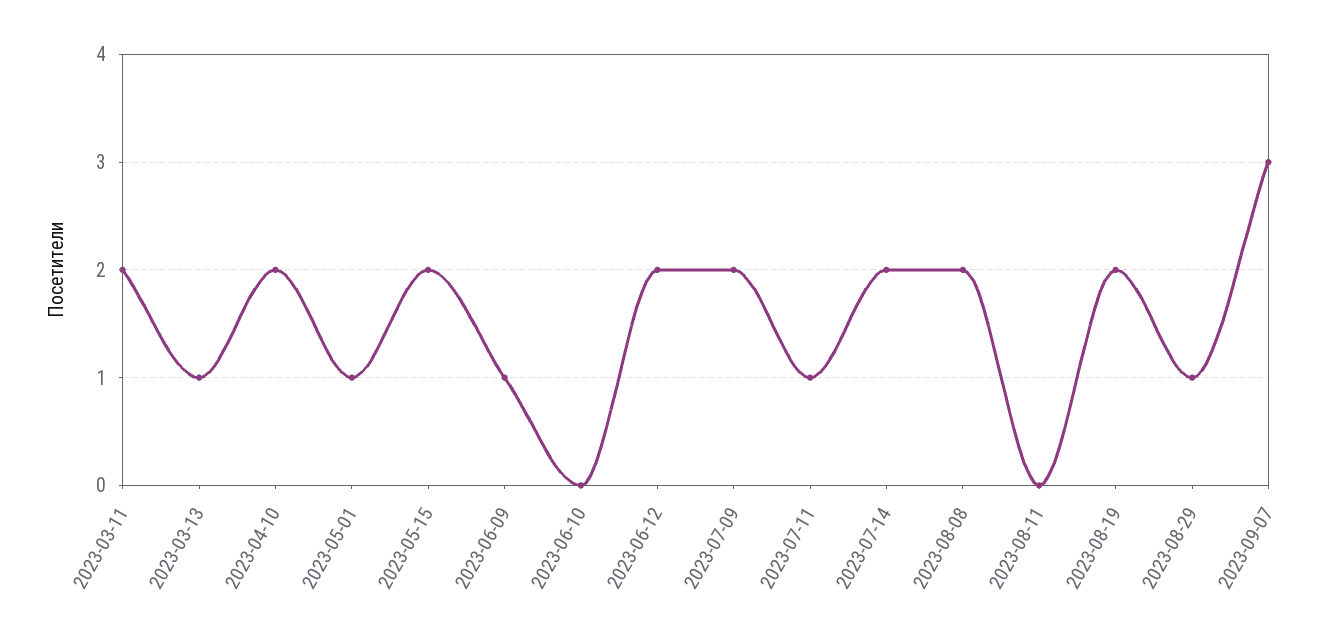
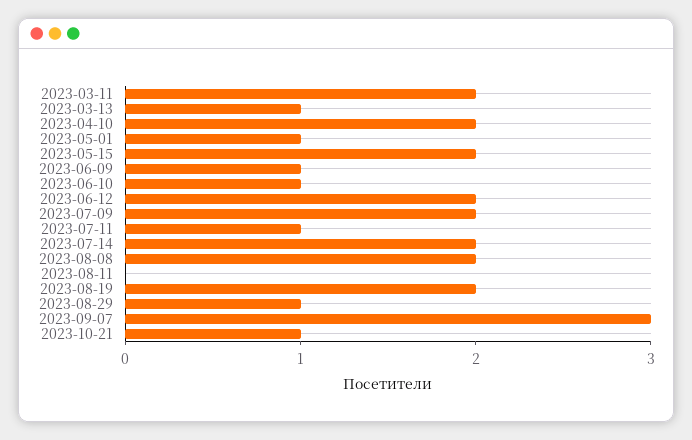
2023-06-10: 0 -> 1
2023-10-21: none -> 1

